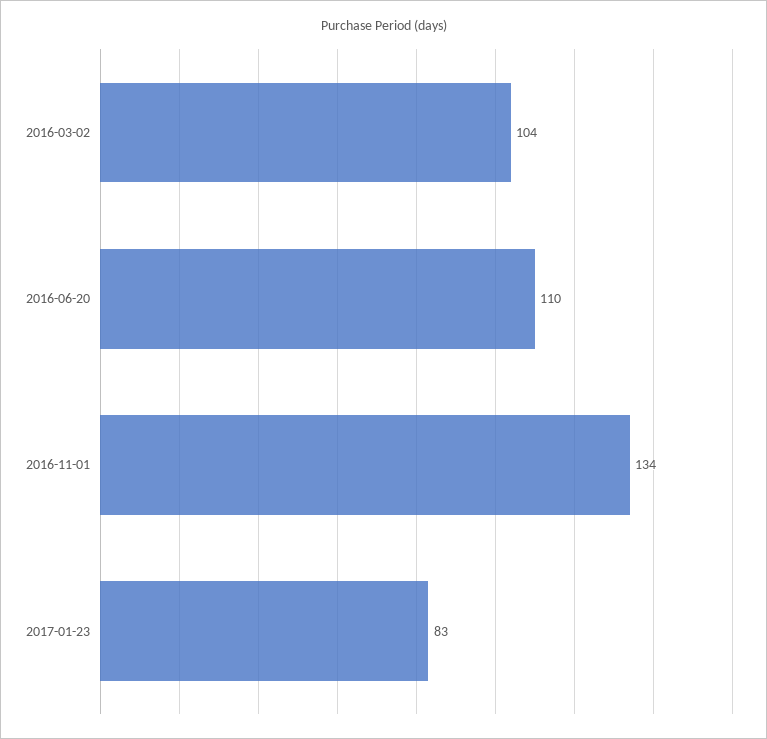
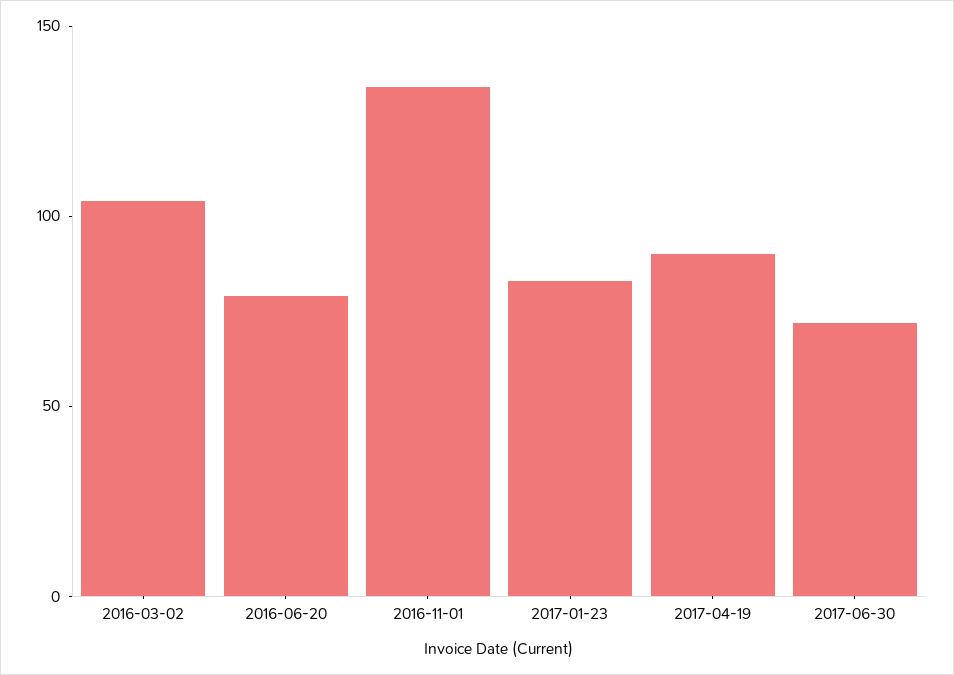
2016-06-20: 110 -> 80
2017-04-19: none -> 90
2017-06-30: none -> 70

